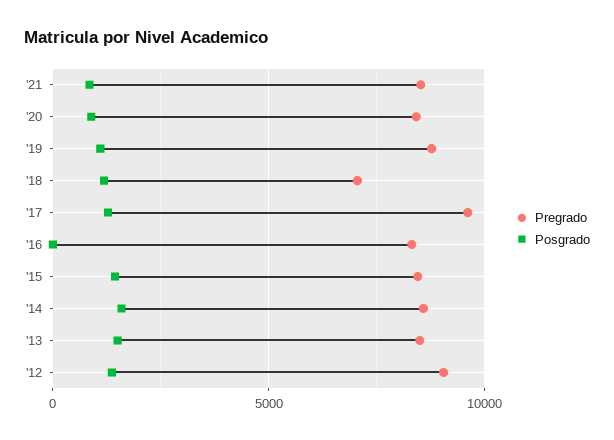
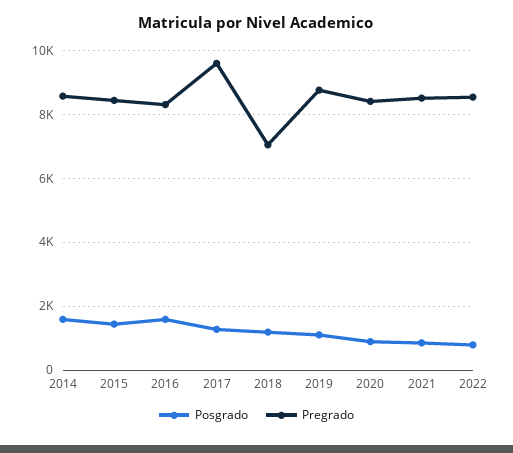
Posgrado, '16: 0 -> 1600
Pregrado, '13: 8500 -> none
Posgrado, '13: 1500 -> none
Pregrado, '12: 9000 -> none
Posgrado, '12: 1500 -> none
Posgrado, 2022: none -> 800
Pregrado, 2022: none -> 8600

